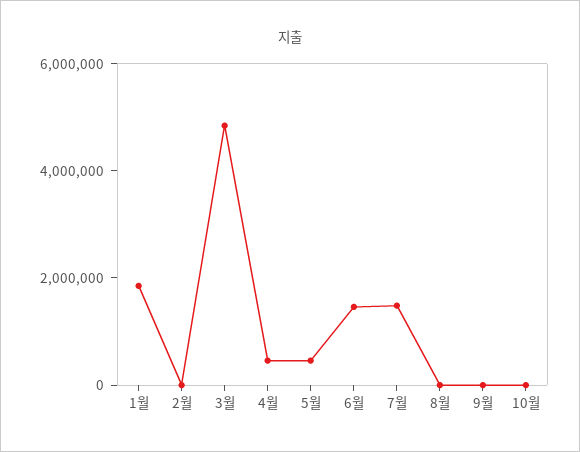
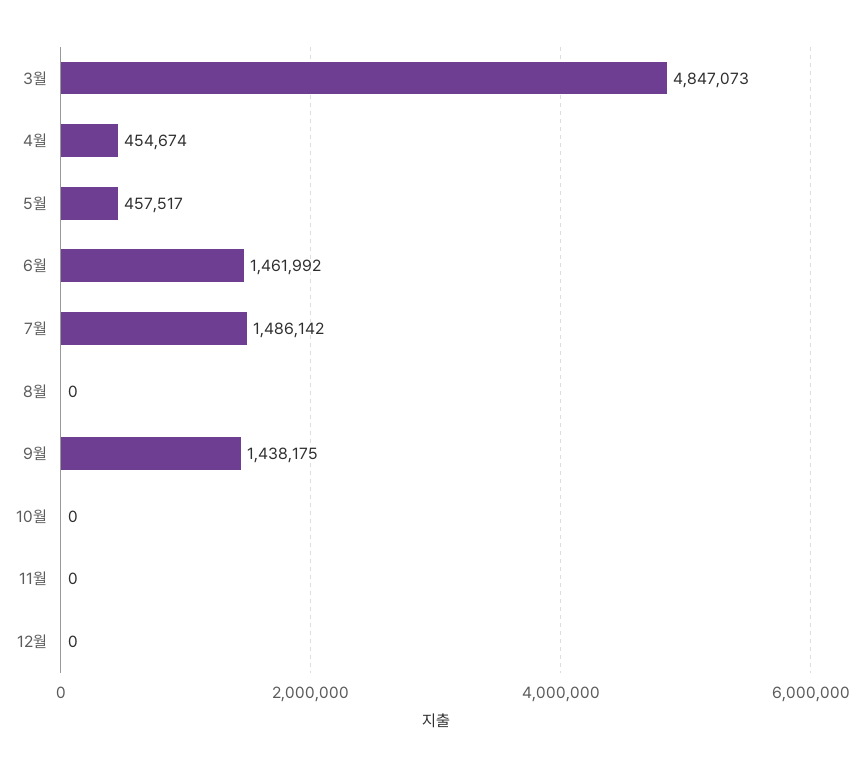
1월: 2000000 -> none
2월: 0 -> none
9월: 0 -> 1438175
11월: none -> 0
12월: none -> 0

